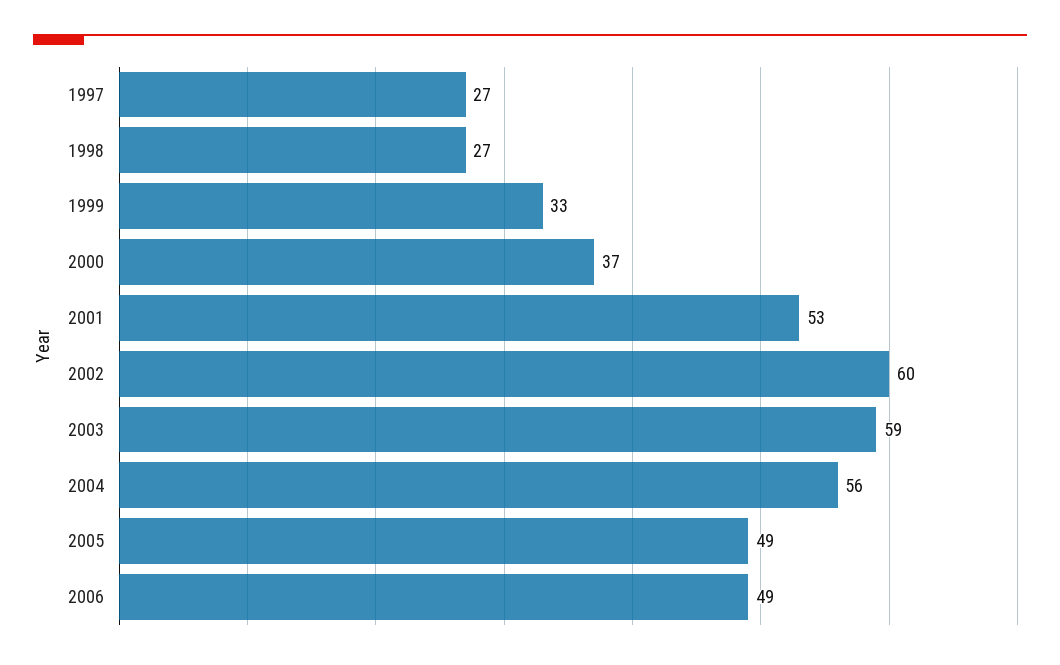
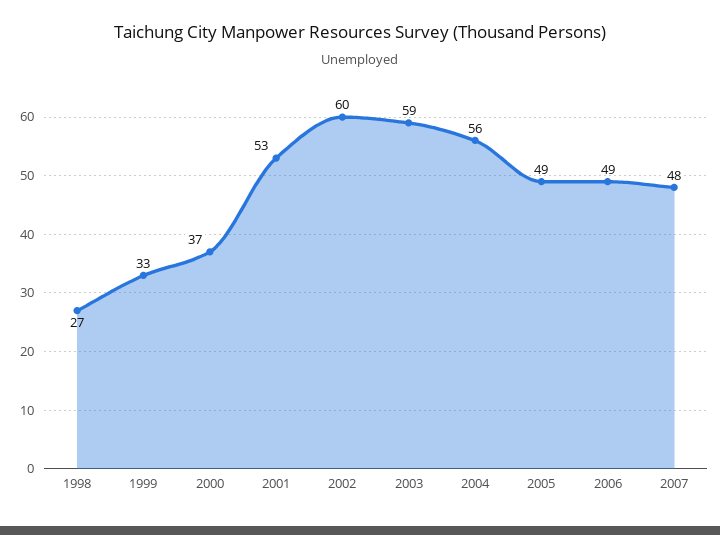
1997: 27 -> none
2007: none -> 48

